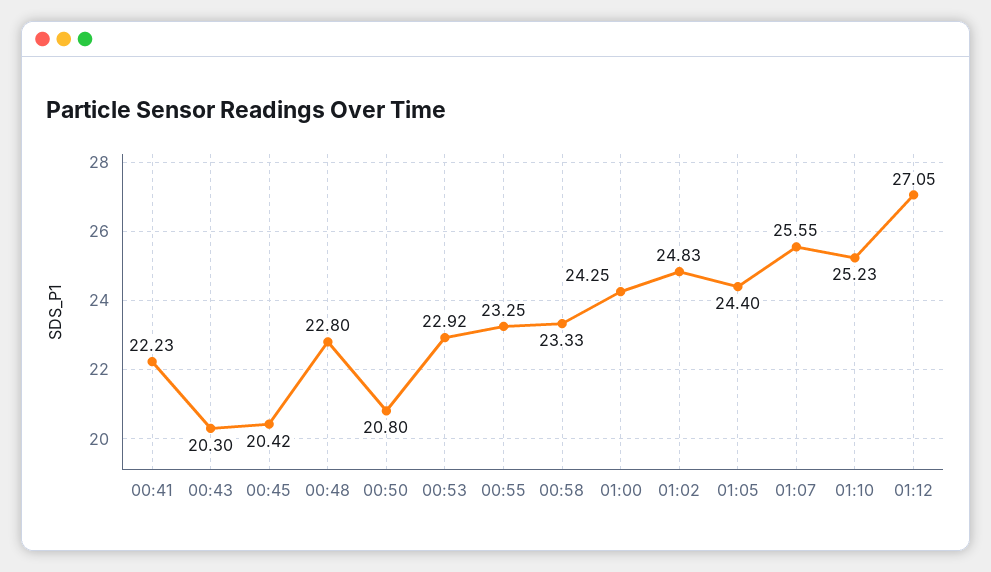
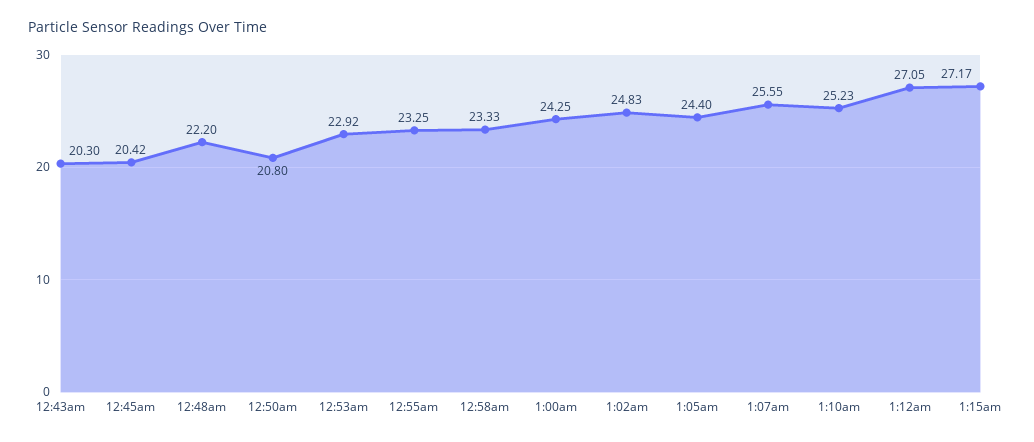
00:41: 22.23 -> none
00:48: 22.8 -> 22.2
1:15am: none -> 27.17

